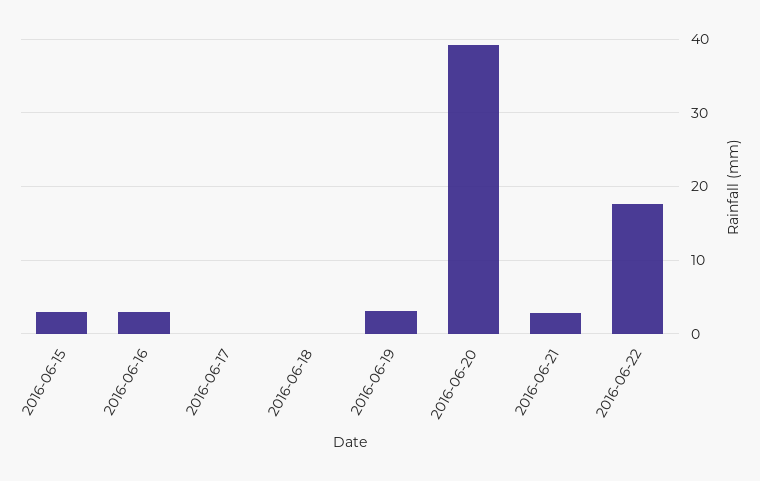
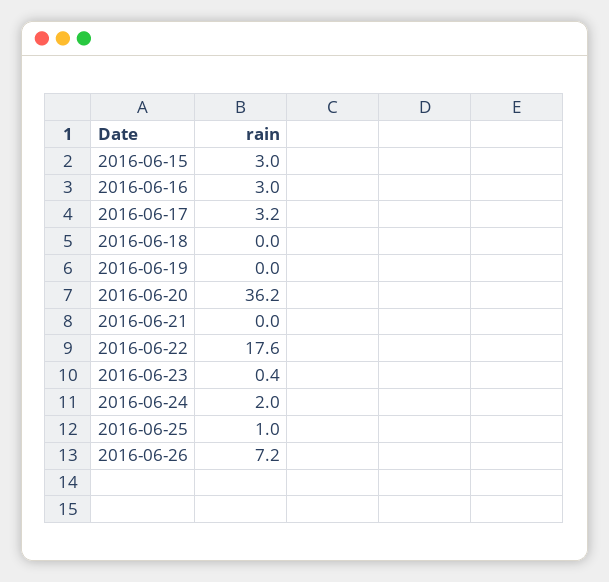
2016-06-17: 0 -> 3.2
2016-06-19: 3 -> 0
2016-06-20: 39 -> 36.2
2016-06-21: 3 -> 0
2016-06-23: none -> 0.4
2016-06-24: none -> 2
2016-06-25: none -> 1
2016-06-26: none -> 7.2

